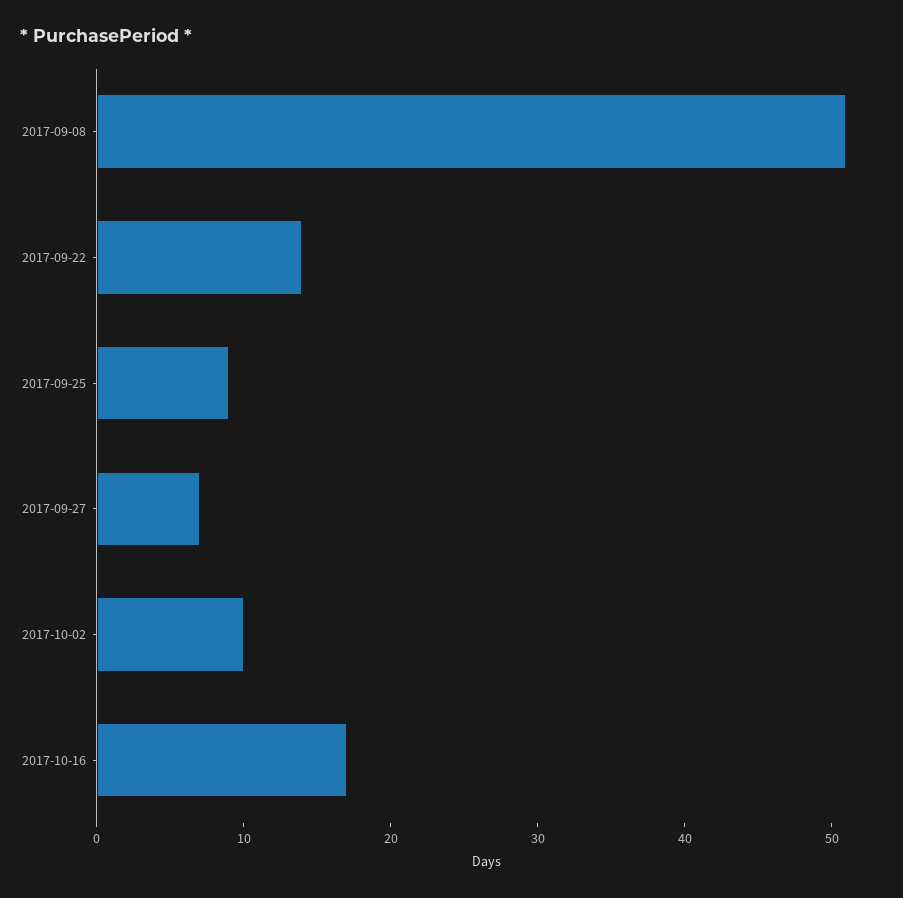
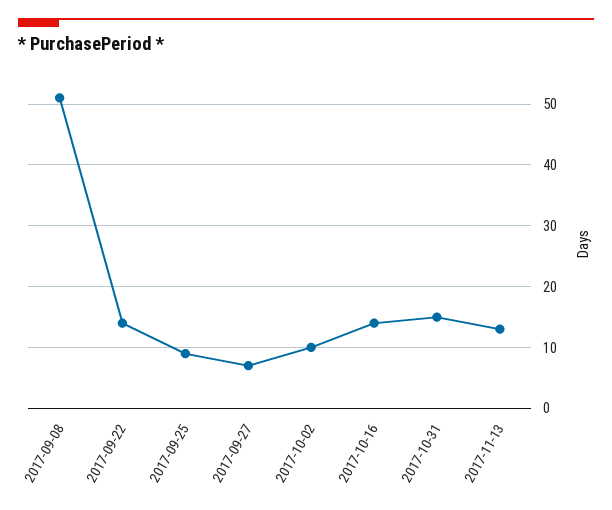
2017-10-16: 17 -> 14
2017-10-31: none -> 15
2017-11-13: none -> 13

